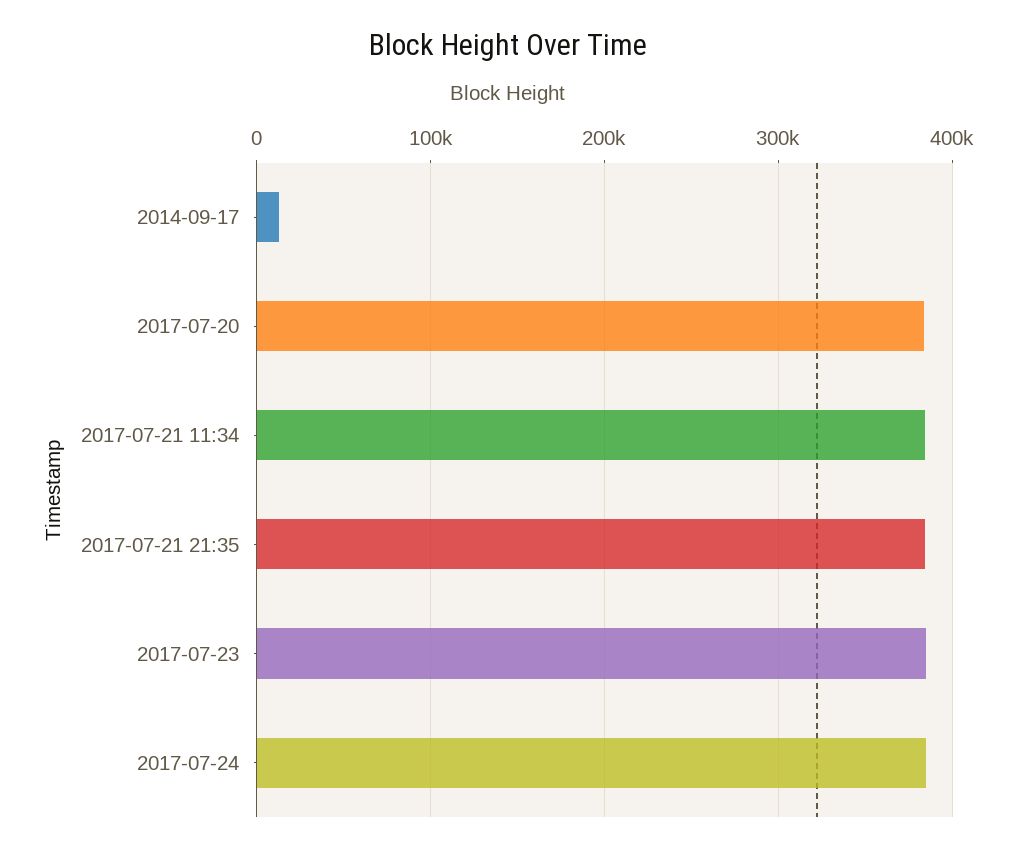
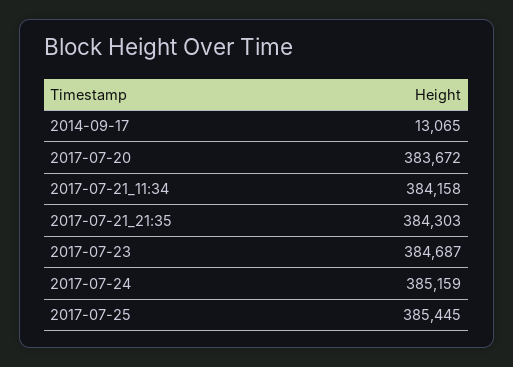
2017-07-25: none -> 385445

